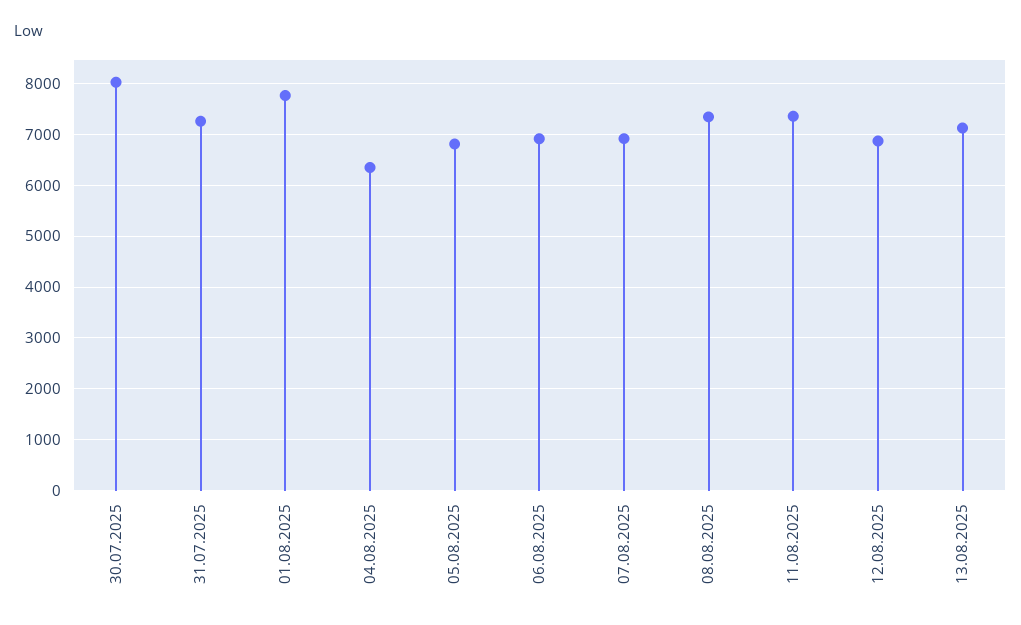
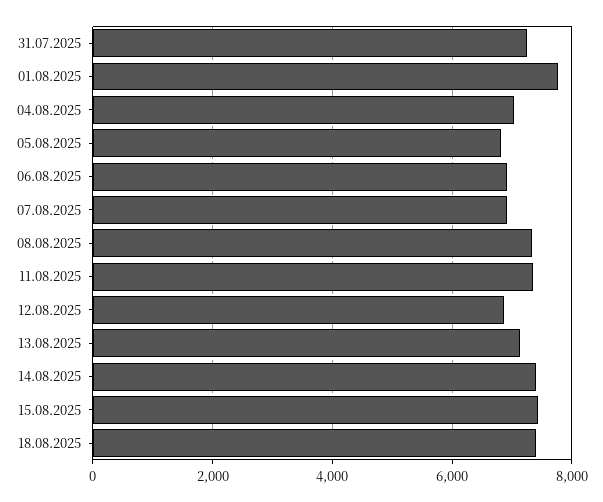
30.07.2025: 8000 -> none
04.08.2025: 6400 -> 7000
14.08.2025: none -> 7400
15.08.2025: none -> 7400
18.08.2025: none -> 7400

